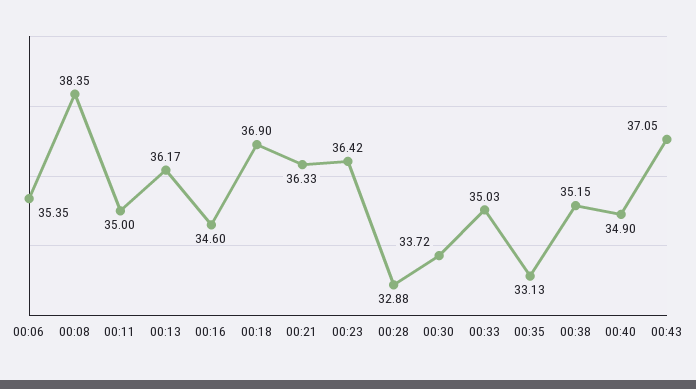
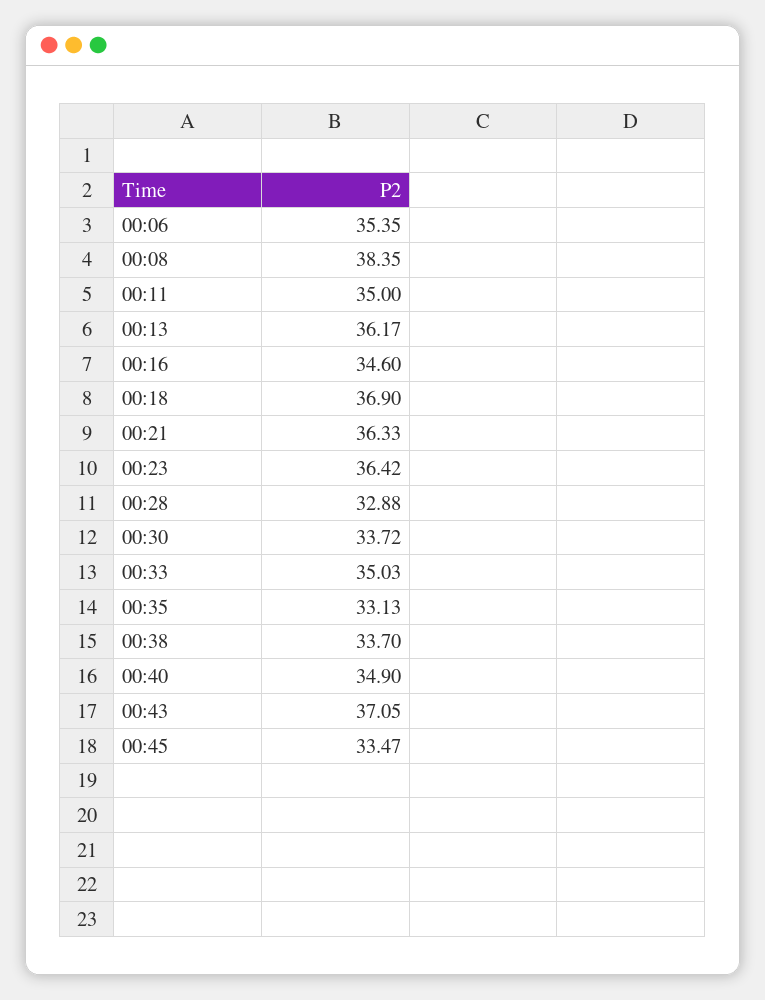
00:38: 35.15 -> 33.7
00:45: none -> 33.47

